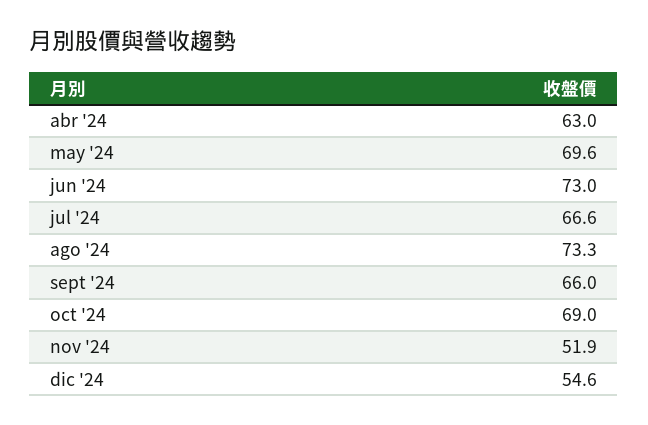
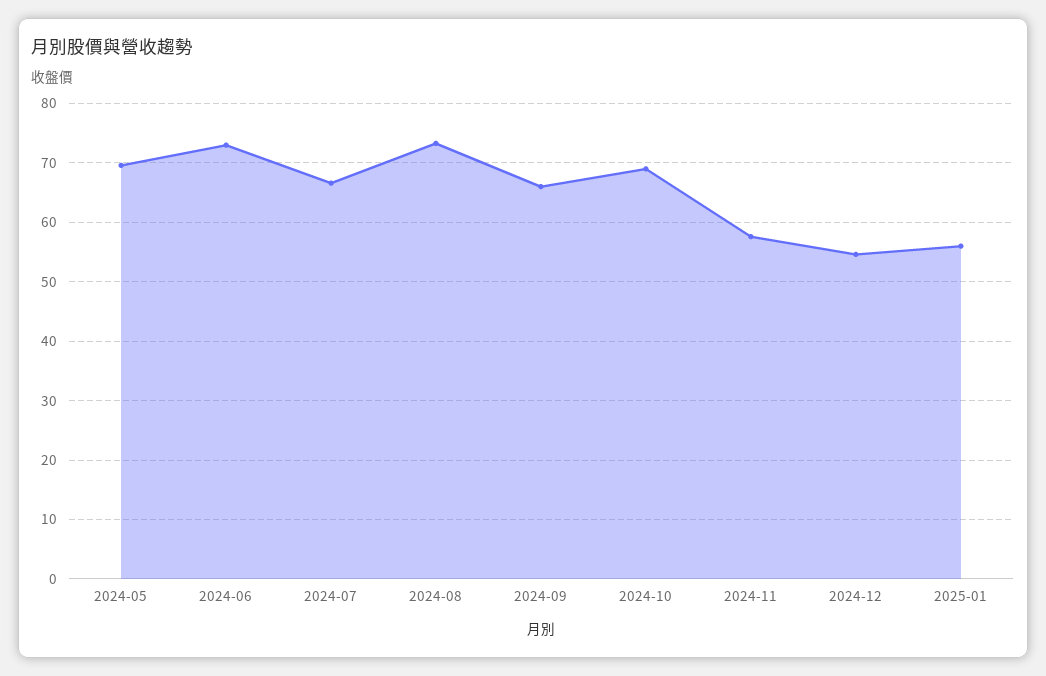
abr '24: 63 -> none
nov '24: 51.9 -> 58
2025-01: none -> 56

